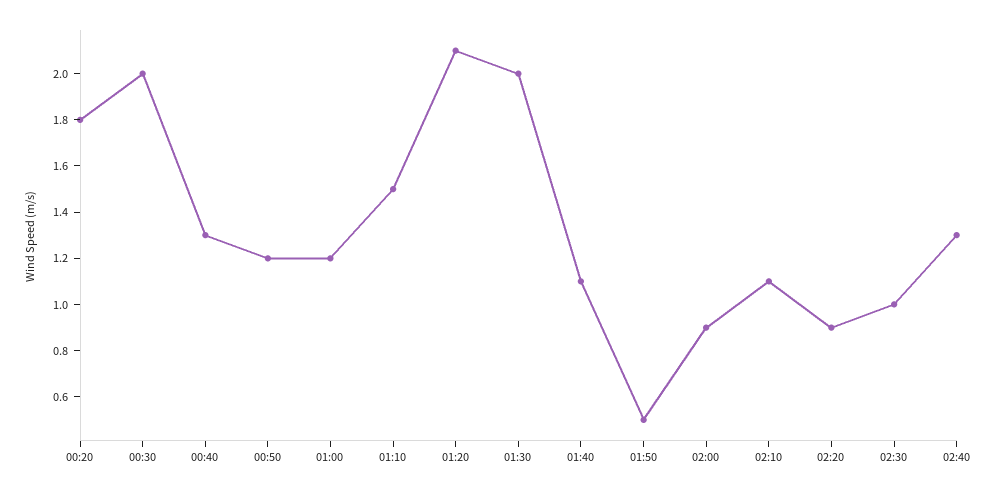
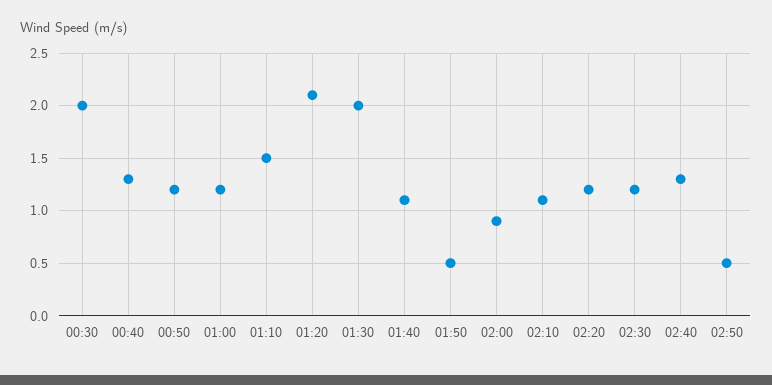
00:20: 1.8 -> none
02:20: 0.9 -> 1.2
02:30: 1 -> 1.2
02:50: none -> 0.5

